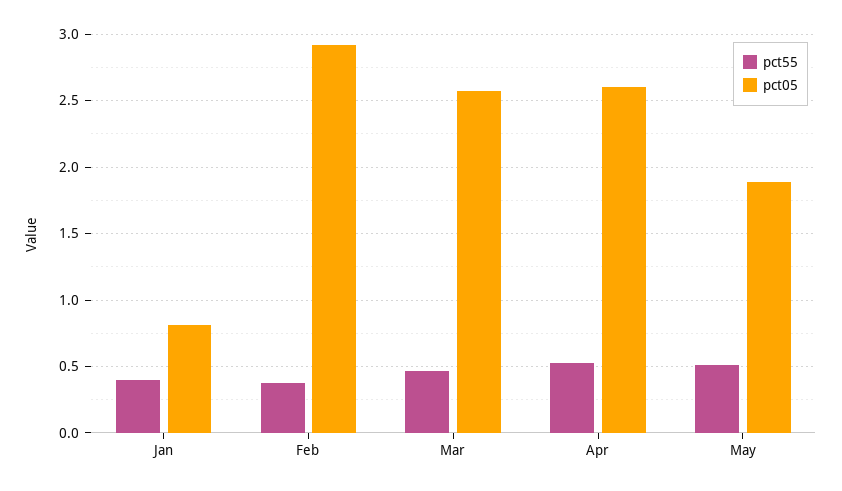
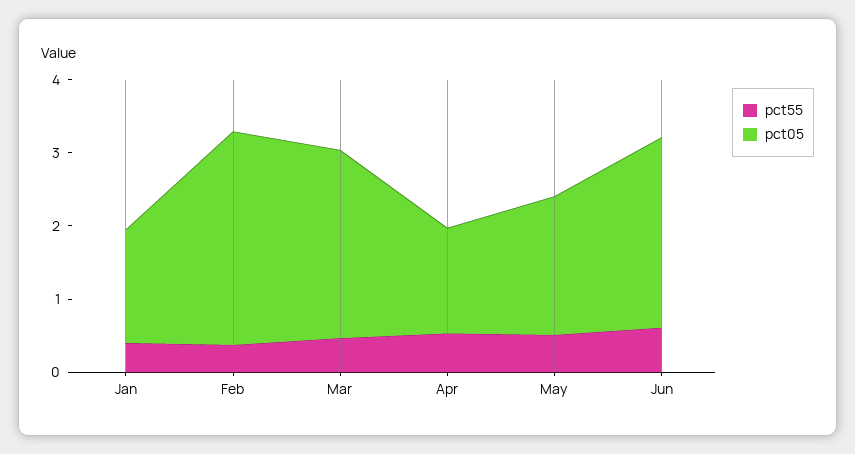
pct05, Jan: 0.8 -> 1.6
pct05, Apr: 2.6 -> 1.4
pct55, Jun: none -> 0.6
pct05, Jun: none -> 2.6

